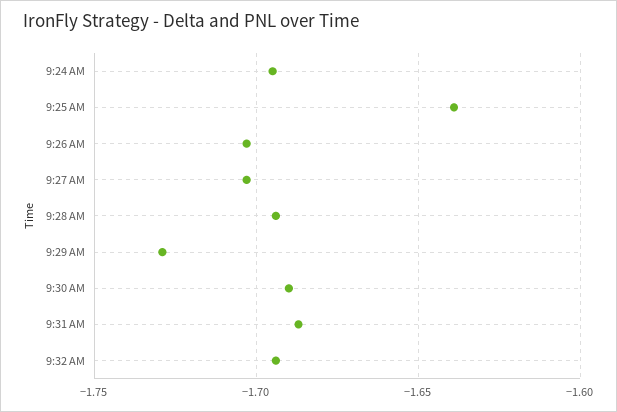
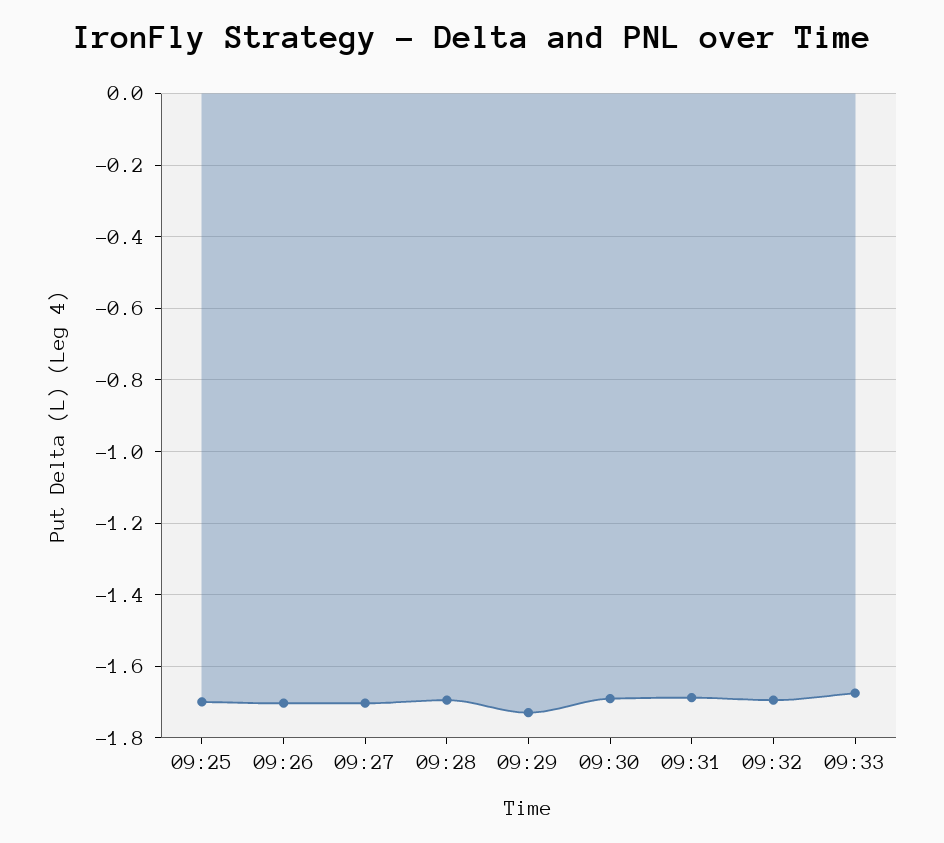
9:24 AM: -1.695 -> none
9:25 AM: -1.64 -> -1.7
09:33: none -> -1.68

